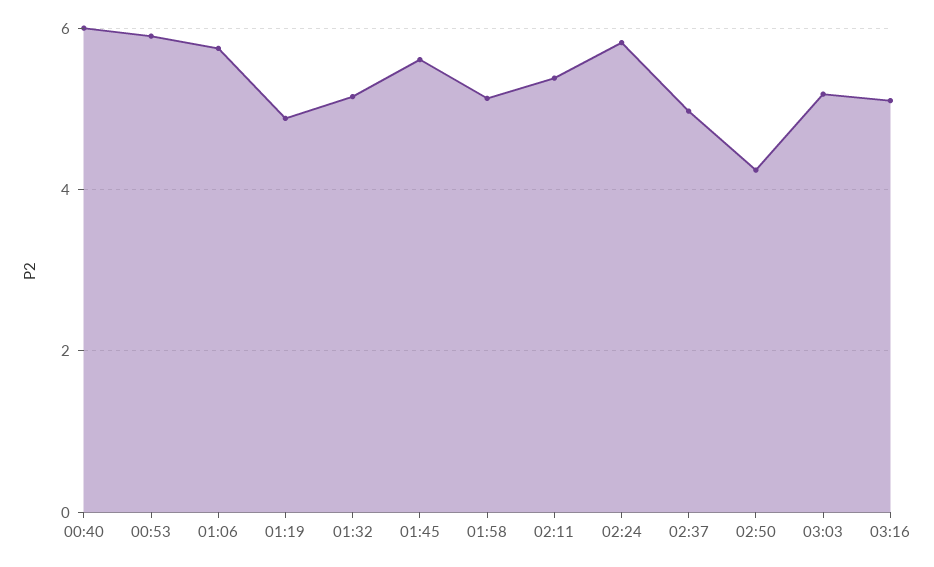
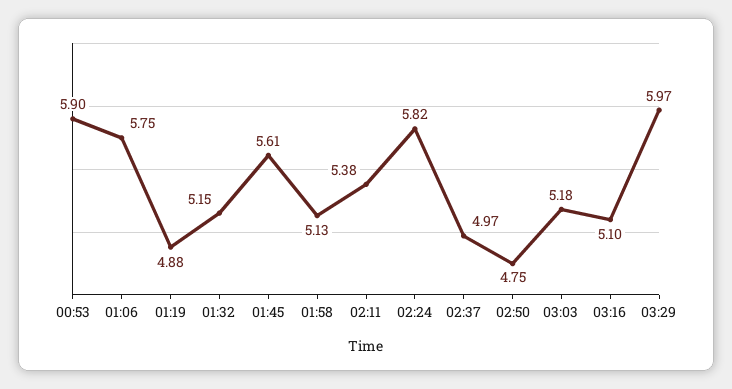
00:40: 6 -> none
02:50: 4.2 -> 4.75
03:29: none -> 5.97

